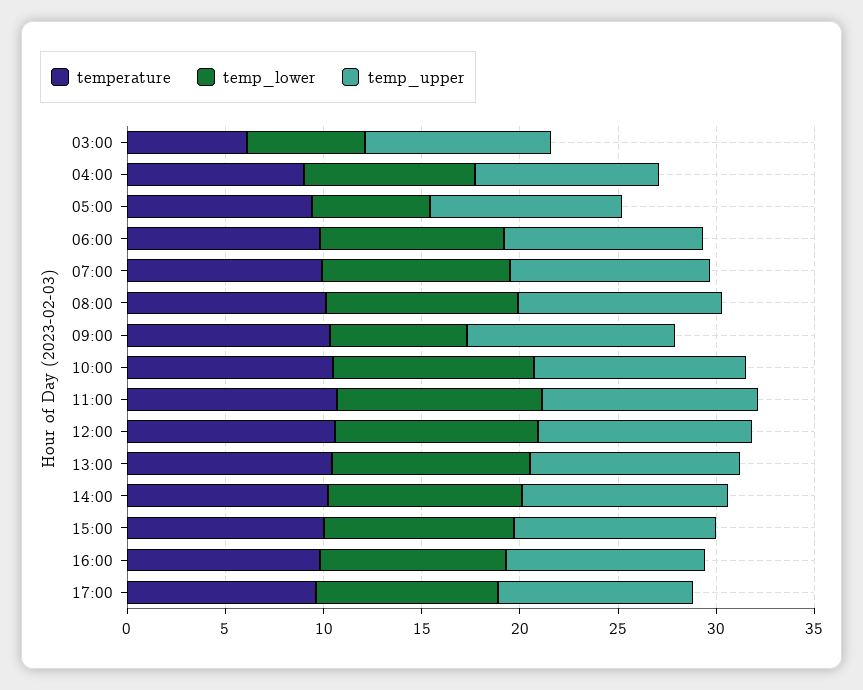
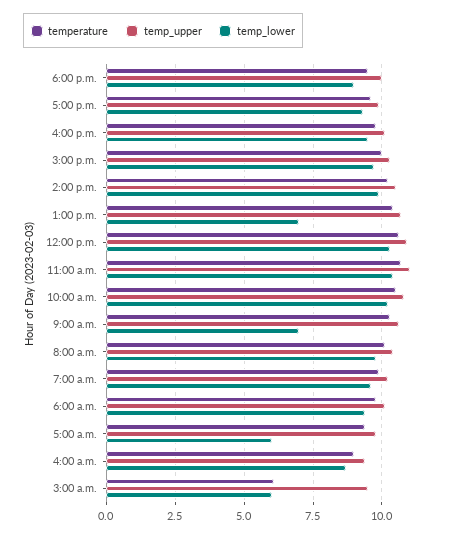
temp_lower, 13:00: 10 -> 7
temperature, 6:00 p.m.: none -> 9.5
temp_upper, 6:00 p.m.: none -> 10
temp_lower, 6:00 p.m.: none -> 9

